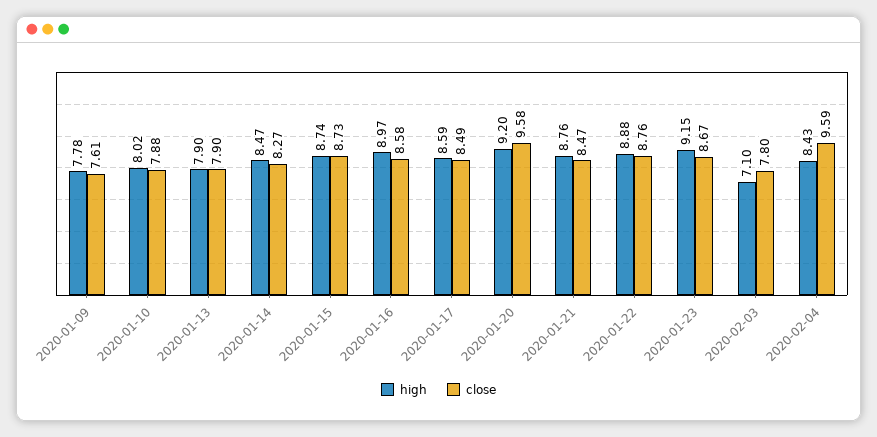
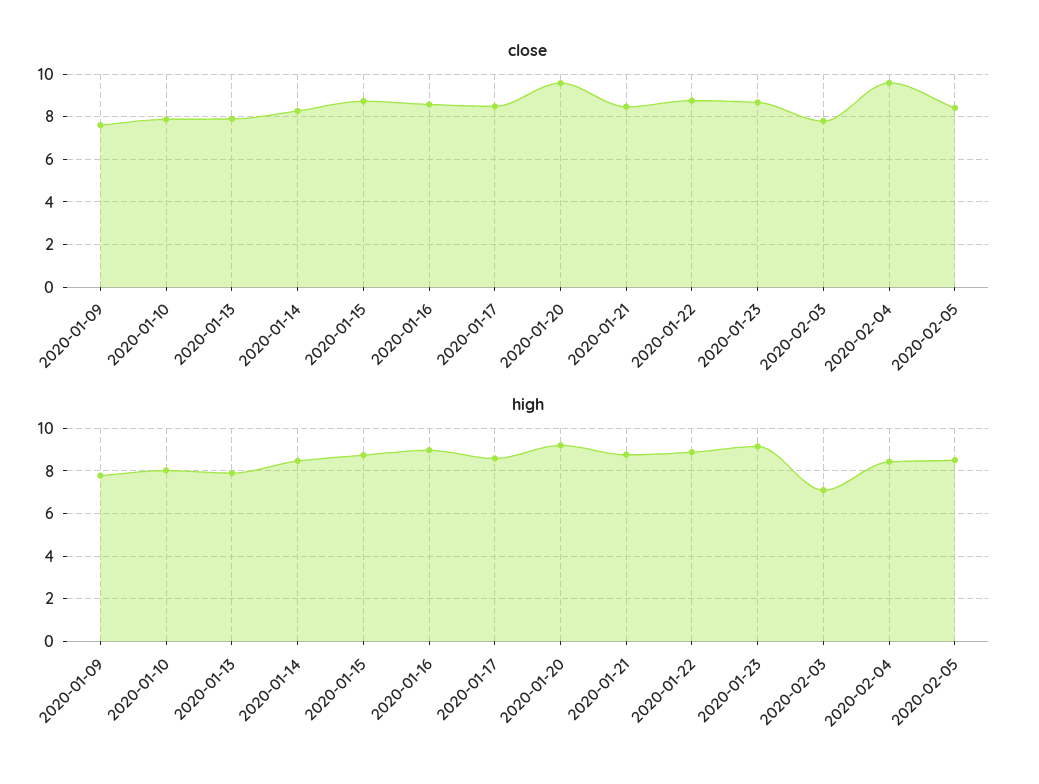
close, 2020-02-05: none -> 8.5
high, 2020-02-05: none -> 8.5

